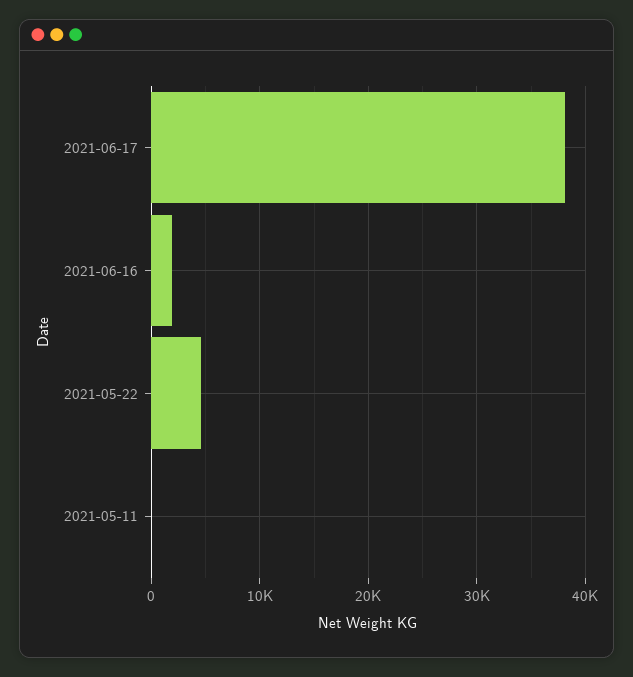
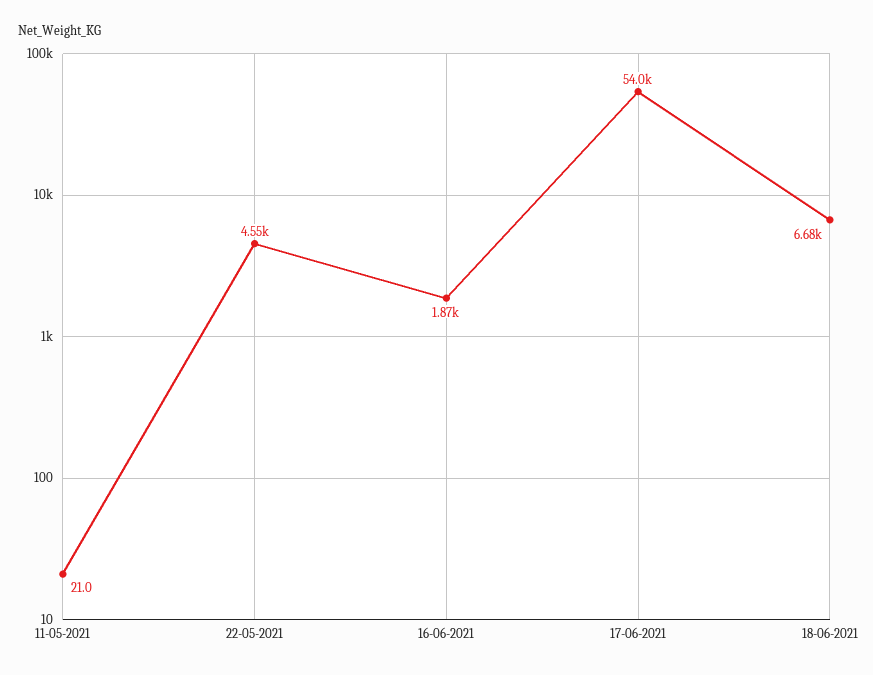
2021-06-17: 38000 -> 54000
18-06-2021: none -> 6680

